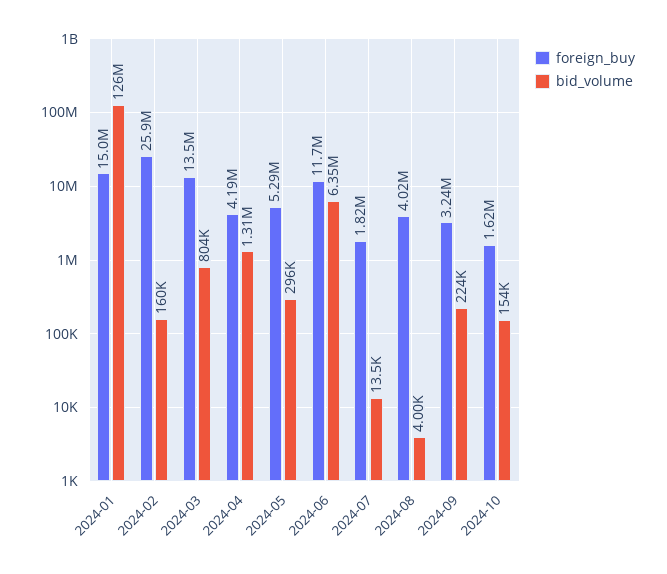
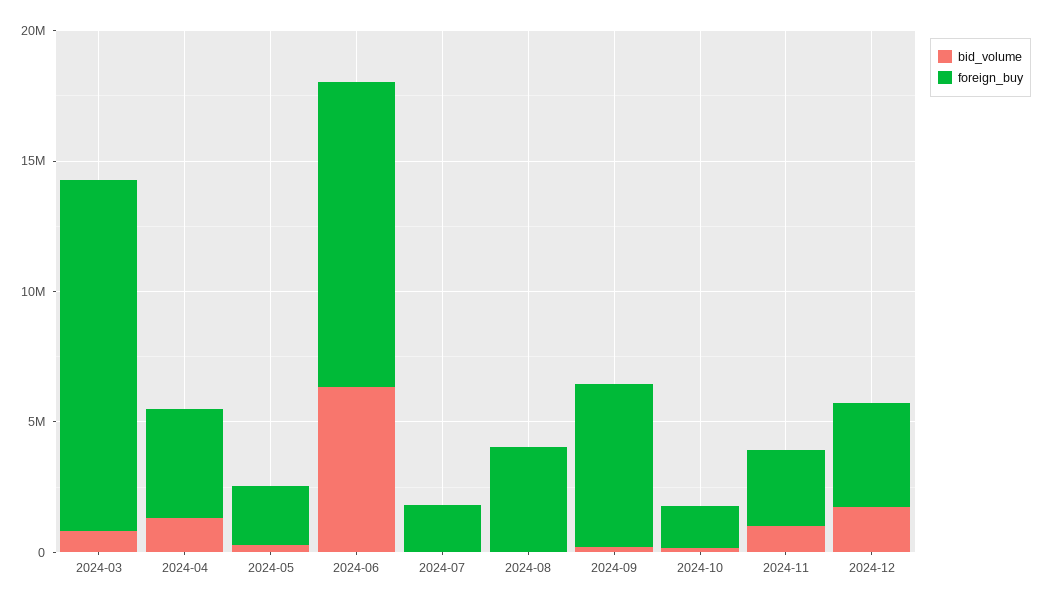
foreign_buy, 2024-01: 15000000 -> none
bid_volume, 2024-01: 126000000 -> none
foreign_buy, 2024-02: 25900000 -> none
bid_volume, 2024-02: 160000 -> none
foreign_buy, 2024-05: 5290000 -> 2000000
foreign_buy, 2024-09: 3240000 -> 6000000
bid_volume, 2024-11: none -> 1000000
foreign_buy, 2024-11: none -> 3000000
bid_volume, 2024-12: none -> 2000000
foreign_buy, 2024-12: none -> 4000000

